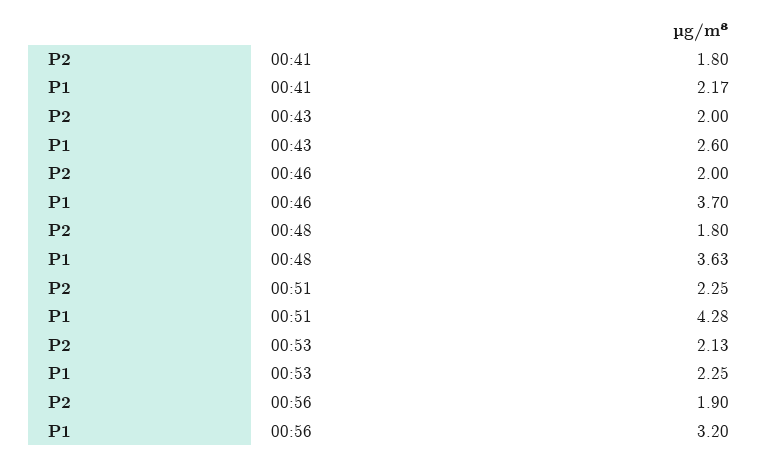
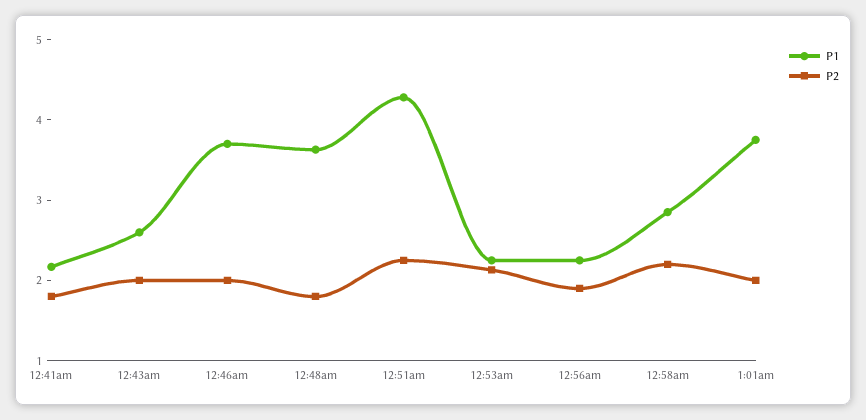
P1, 00:56: 3.2 -> 2.2
P1, 12:58am: none -> 2.8
P2, 12:58am: none -> 2.2
P1, 1:01am: none -> 3.8
P2, 1:01am: none -> 2

